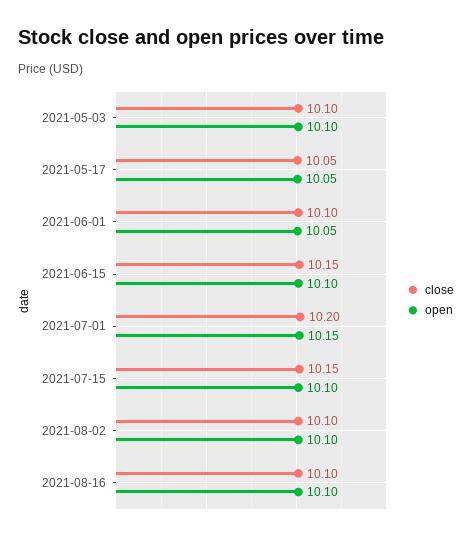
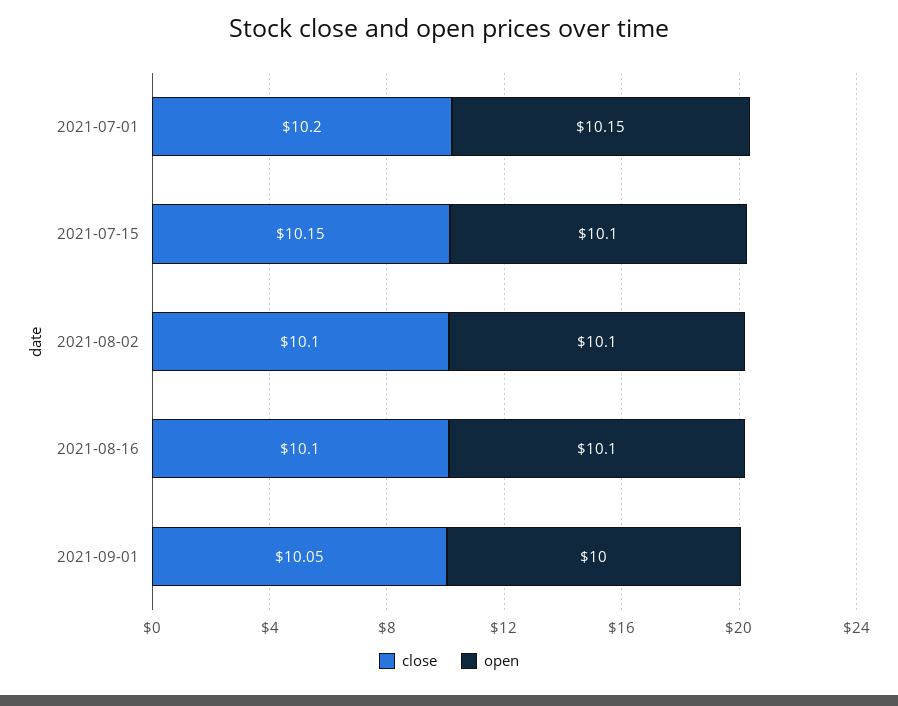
close, 2021-05-03: 10.1 -> none
open, 2021-05-03: 10.1 -> none
close, 2021-05-17: 10.05 -> none
open, 2021-05-17: 10.05 -> none
close, 2021-06-01: 10.1 -> none
open, 2021-06-01: 10.05 -> none
close, 2021-06-15: 10.15 -> none
open, 2021-06-15: 10.1 -> none
close, 2021-09-01: none -> 10.05
open, 2021-09-01: none -> 10

